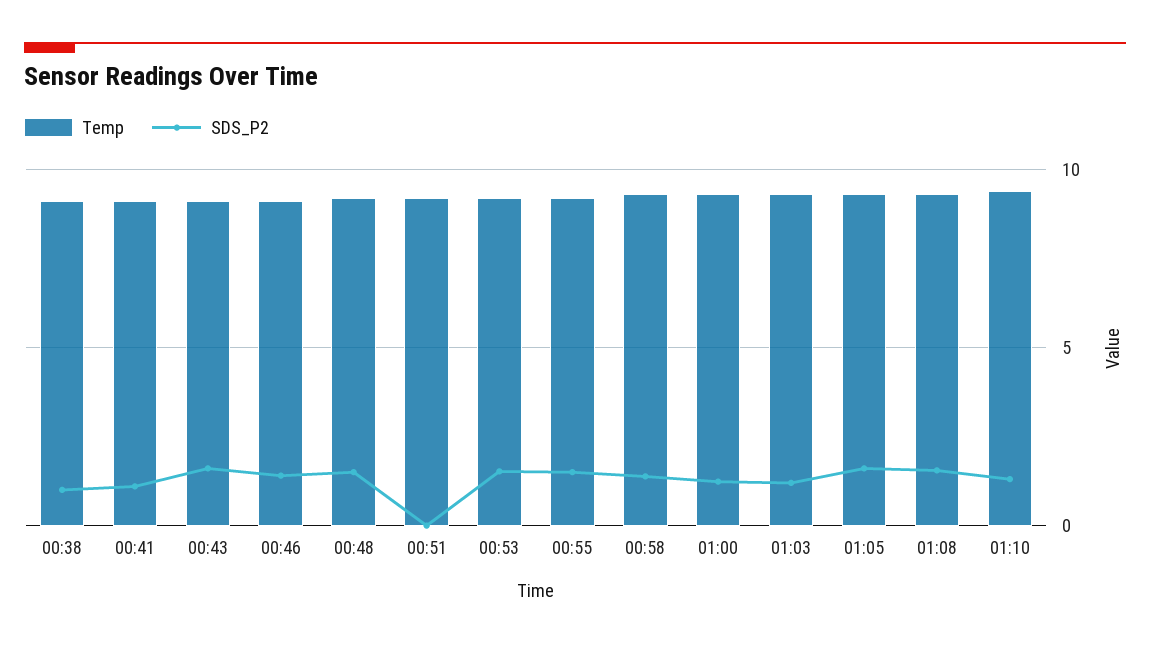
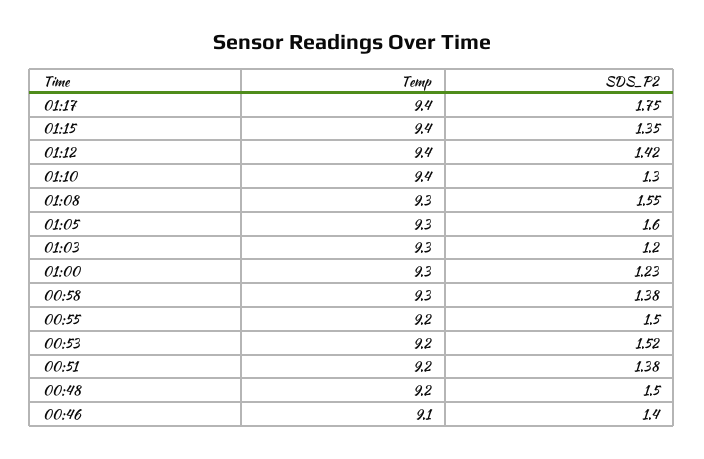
Temp, 00:38: 9 -> none
SDS_P2, 00:38: 1 -> none
Temp, 00:41: 9 -> none
SDS_P2, 00:41: 1 -> none
Temp, 00:43: 9 -> none
SDS_P2, 00:43: 1.5 -> none
SDS_P2, 00:51: 0 -> 1.38
Temp, 01:17: none -> 9.4
SDS_P2, 01:17: none -> 1.75
Temp, 01:15: none -> 9.4
SDS_P2, 01:15: none -> 1.35
Temp, 01:12: none -> 9.4
SDS_P2, 01:12: none -> 1.42

